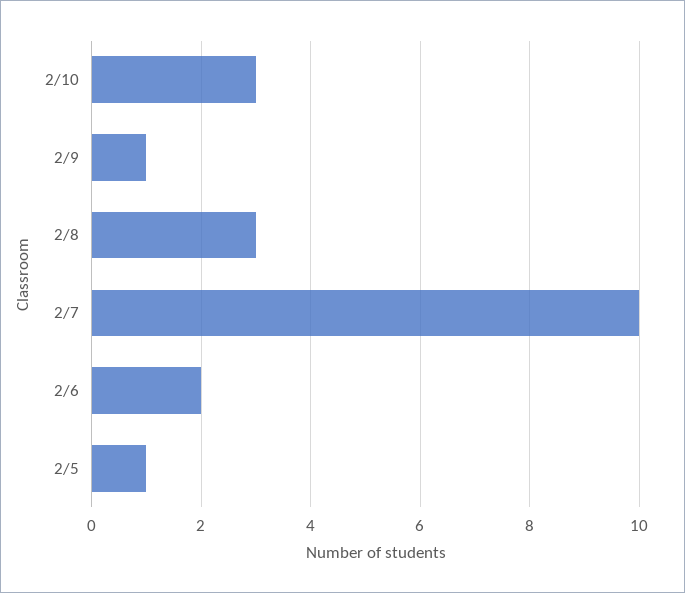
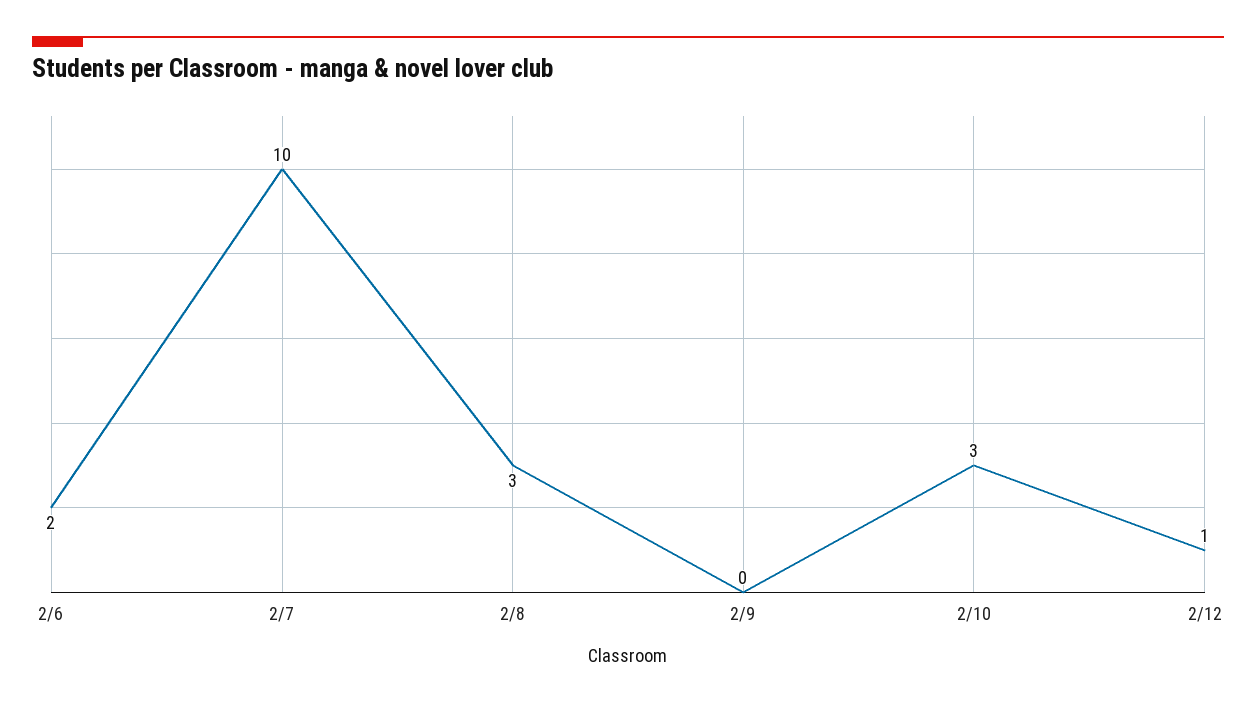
2/9: 1 -> 0
2/5: 1 -> none
2/12: none -> 1

